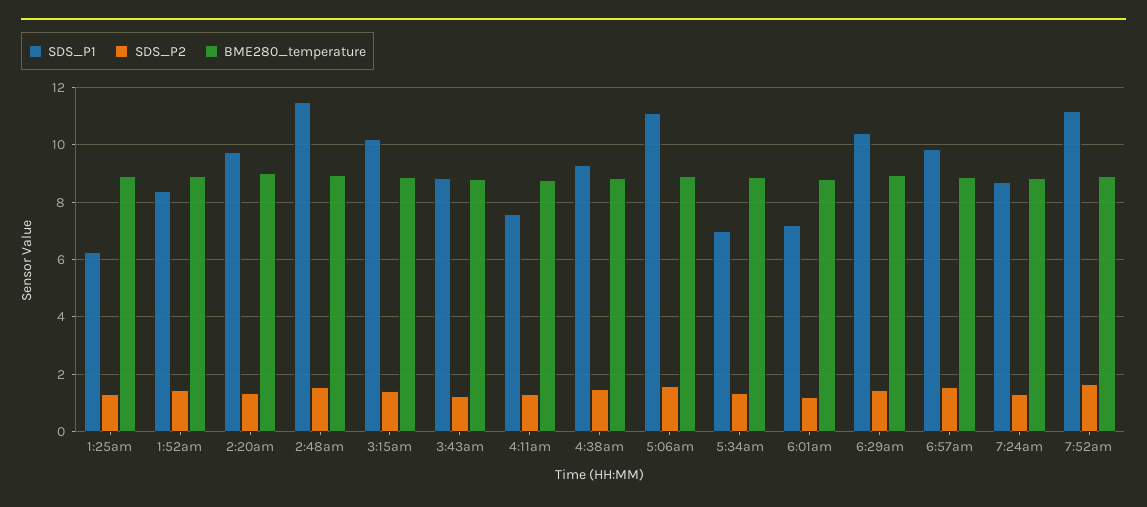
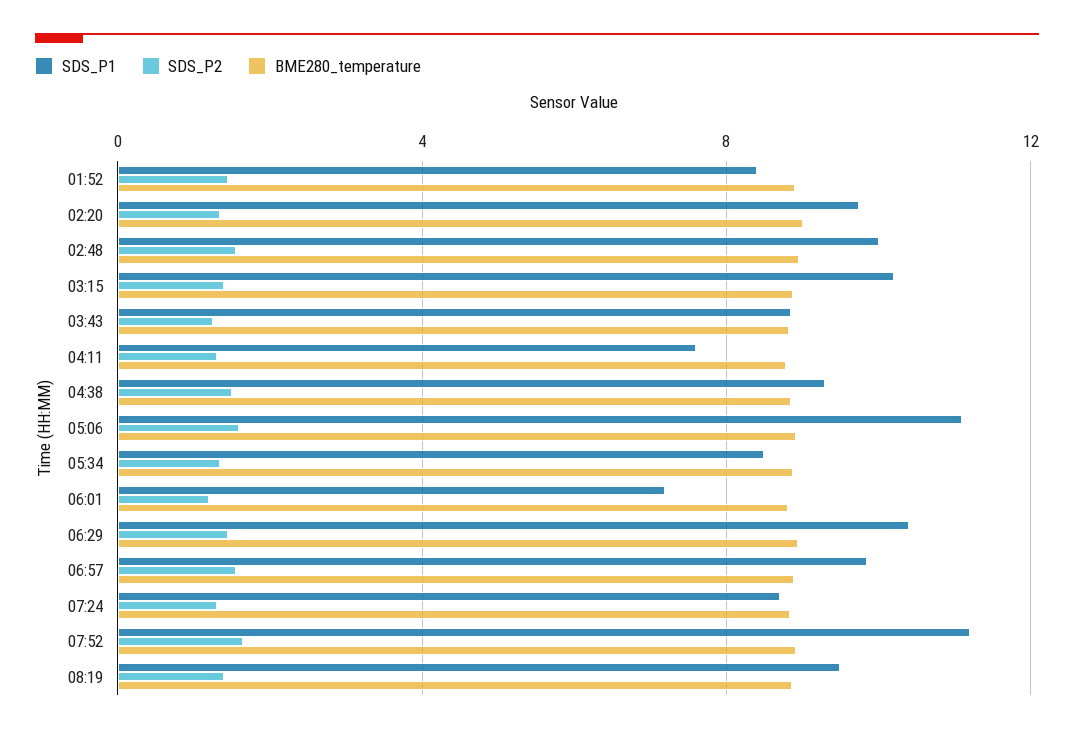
SDS_P1, 1:25am: 6.25 -> none
SDS_P2, 1:25am: 1.25 -> none
BME280_temperature, 1:25am: 9 -> none
SDS_P1, 2:48am: 11.5 -> 10
SDS_P1, 5:34am: 7 -> 8.5
SDS_P1, 08:19: none -> 9.5
SDS_P2, 08:19: none -> 1.5
BME280_temperature, 08:19: none -> 9

